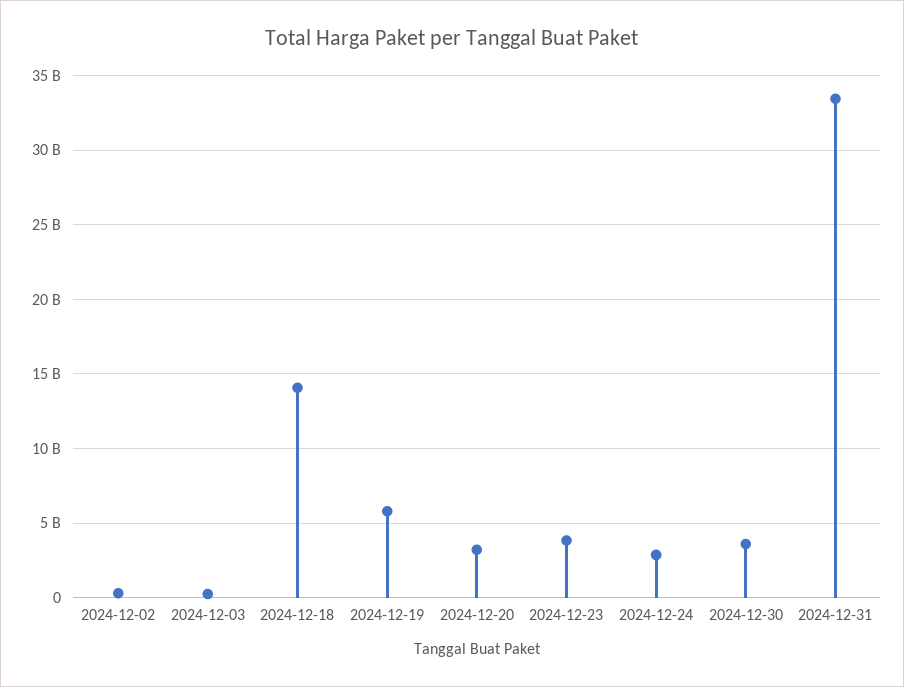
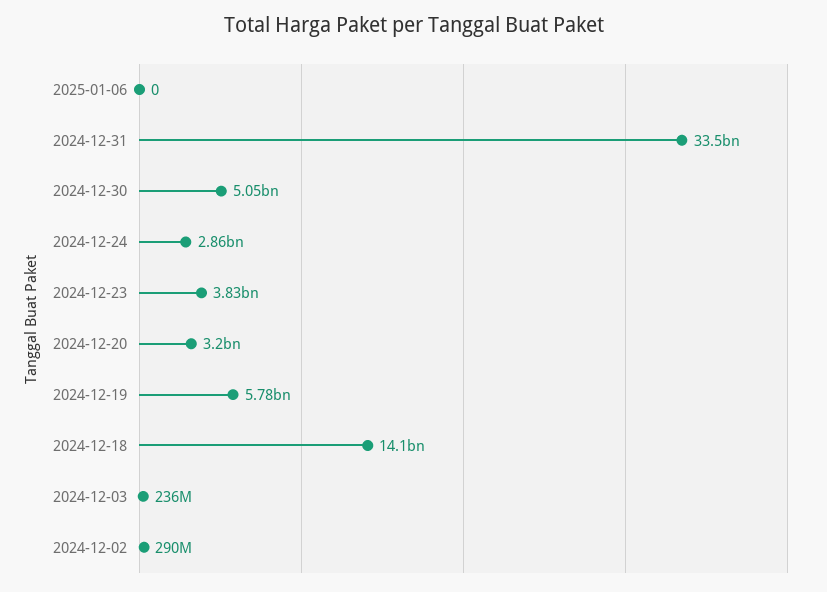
2024-12-30: 3500000000 -> 5050000000
2025-01-06: none -> 0

